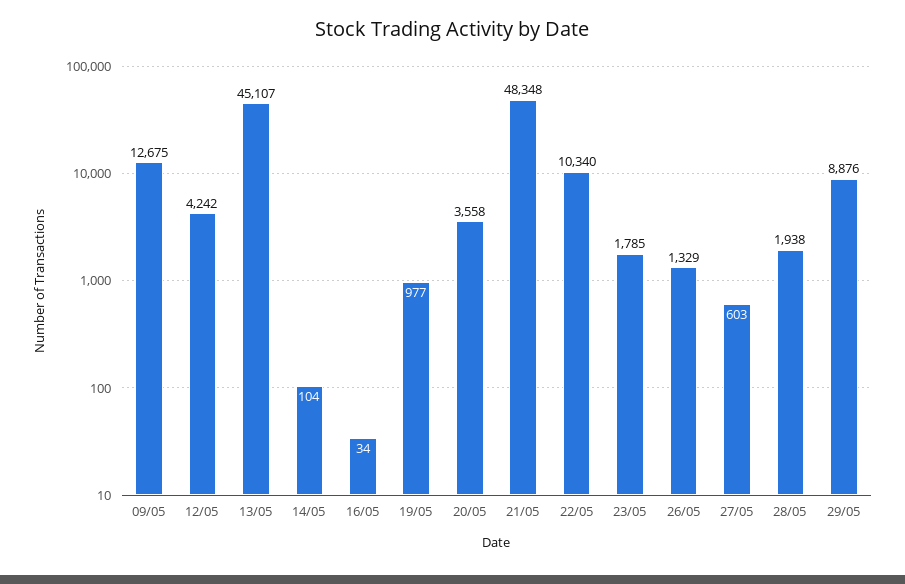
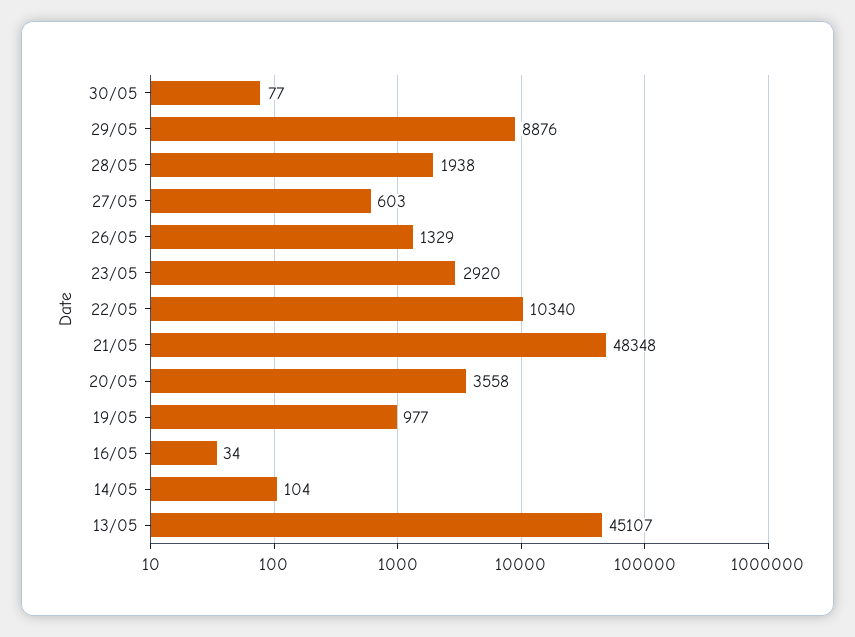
09/05: 12675 -> none
12/05: 4242 -> none
23/05: 1785 -> 2920
30/05: none -> 77

